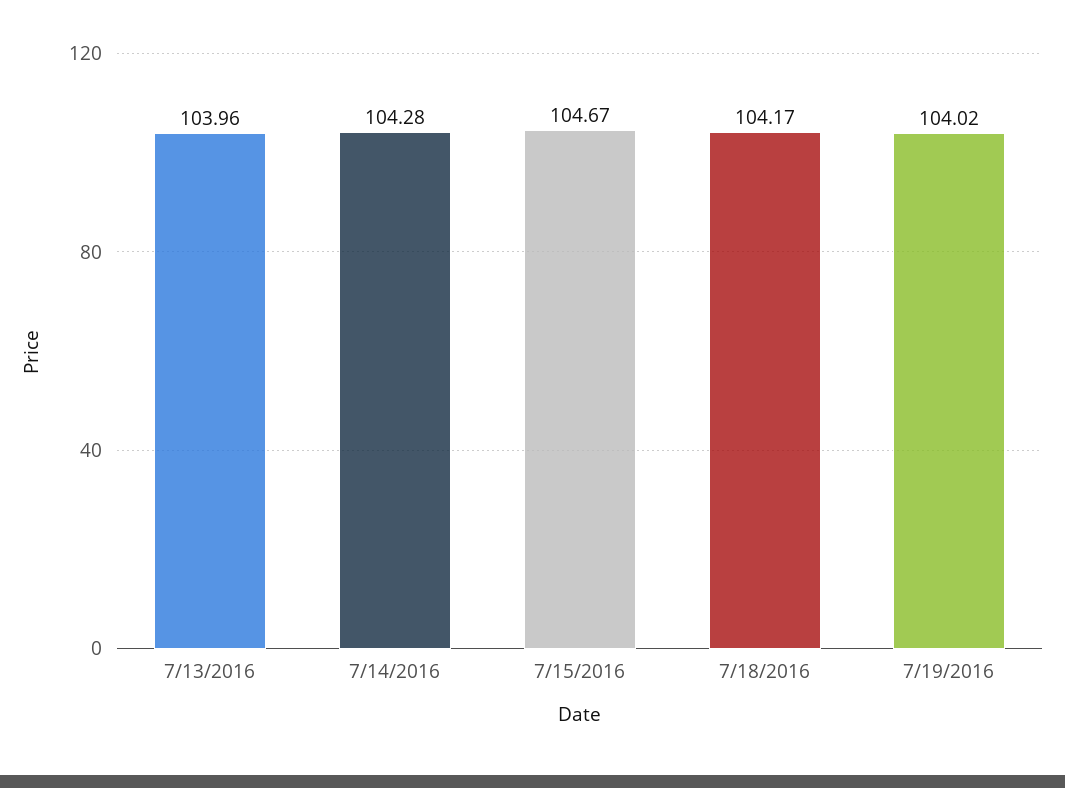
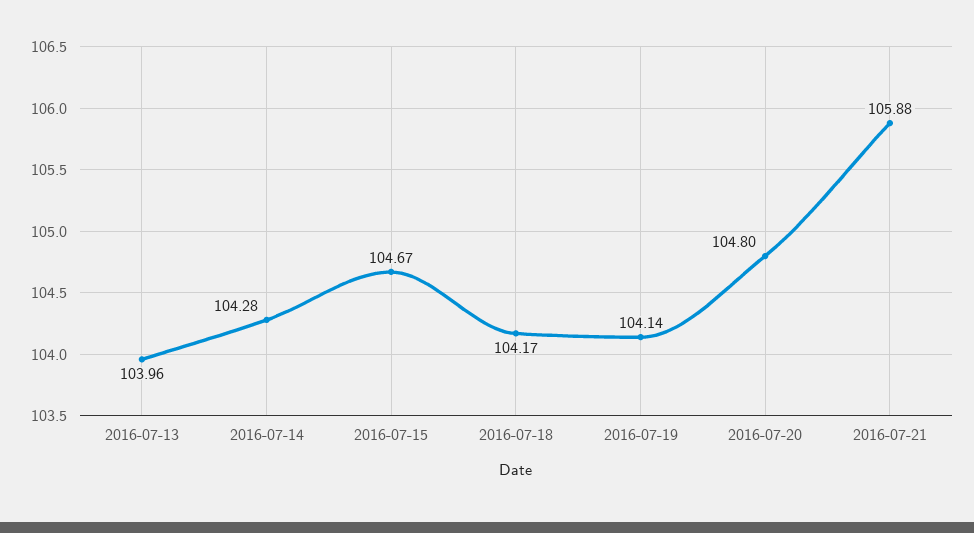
7/19/2016: 104.02 -> 104.14
2016-07-20: none -> 104.8
2016-07-21: none -> 105.88

